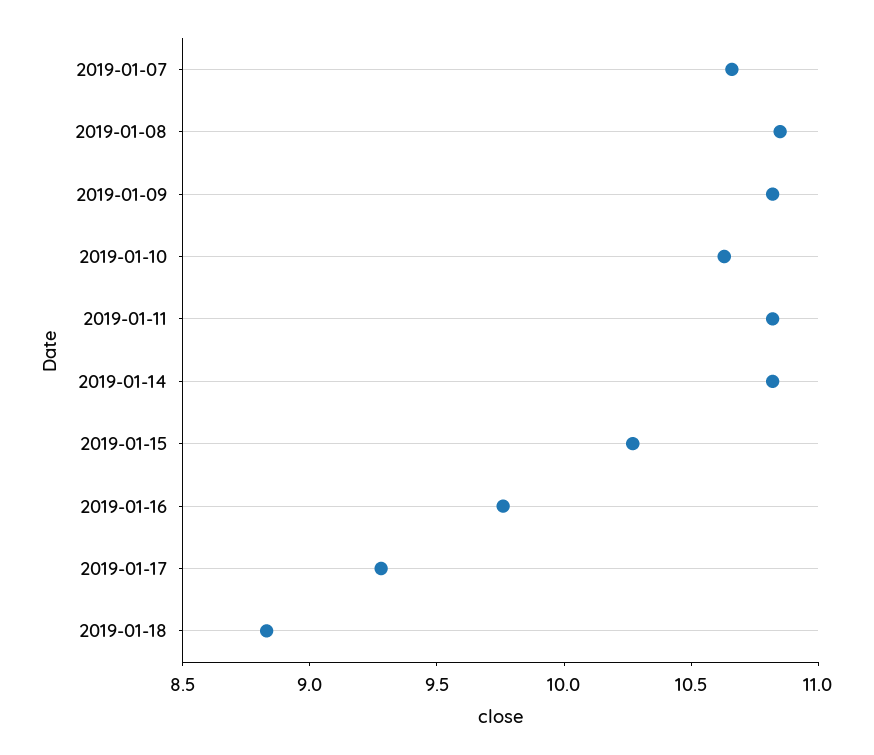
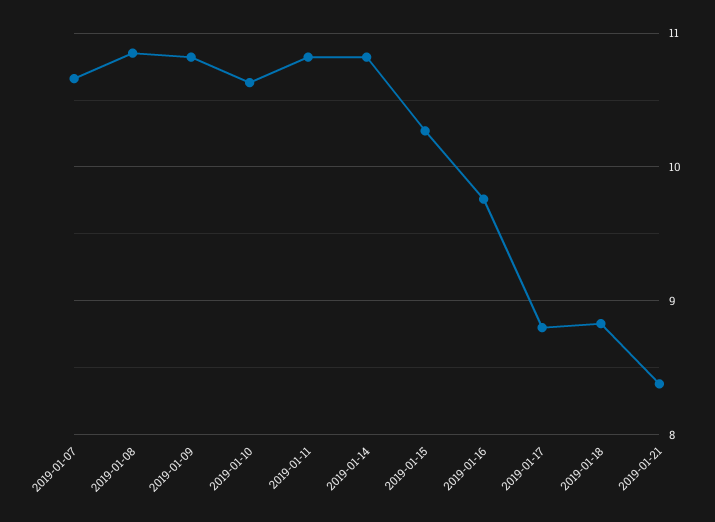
2019-01-17: 9.3 -> 8.8
2019-01-21: none -> 8.4

